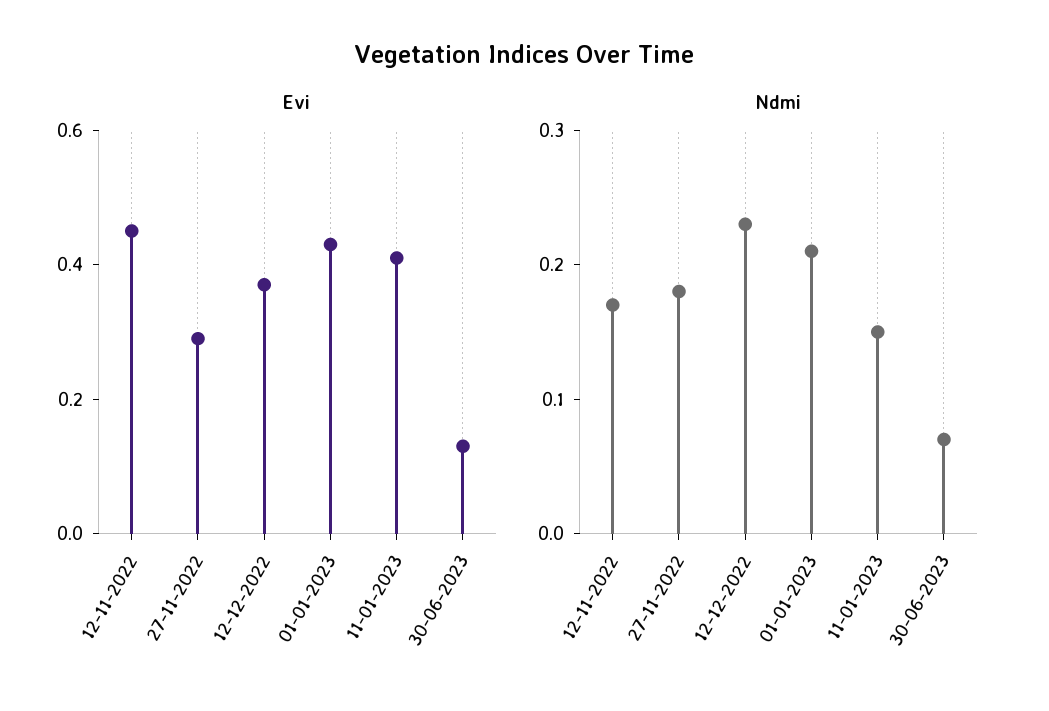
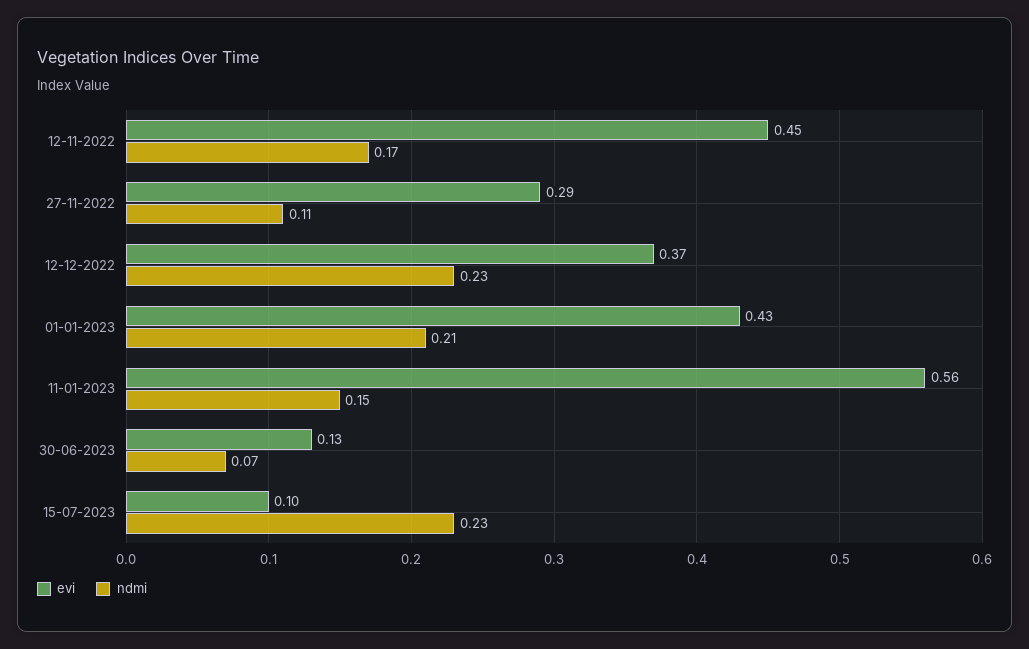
Evi, 11-01-2023: 0.4 -> 0.56
Ndmi, 27-11-2022: 0.18 -> 0.11
Evi, 15-07-2023: none -> 0.1
Ndmi, 15-07-2023: none -> 0.23

